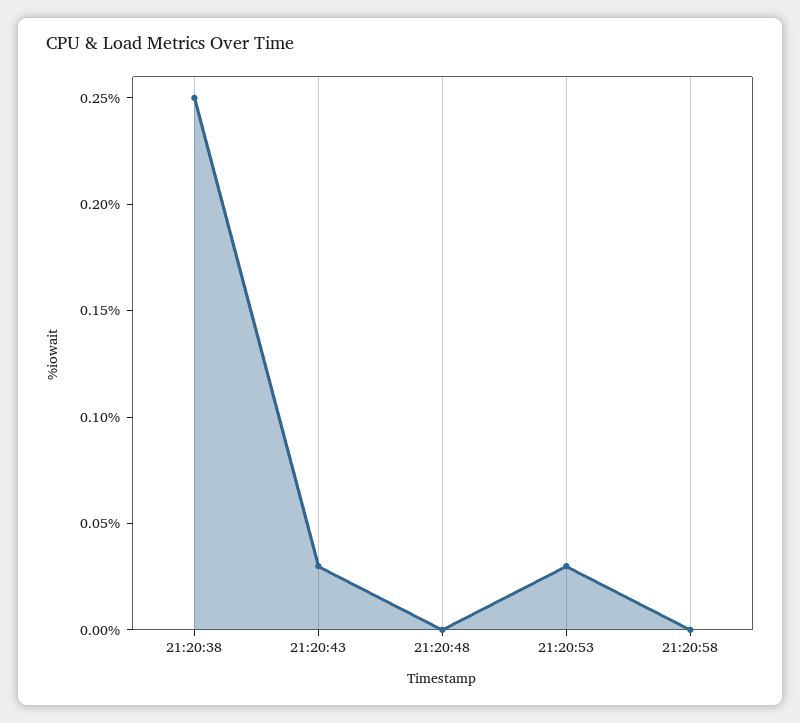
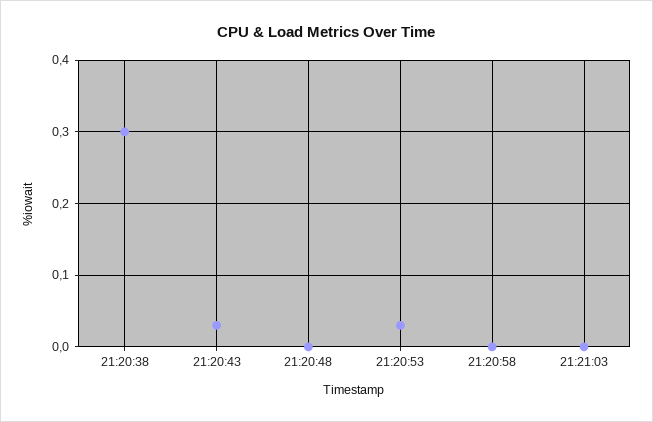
21:20:38: 0.25 -> 0.3
21:21:03: none -> 0

